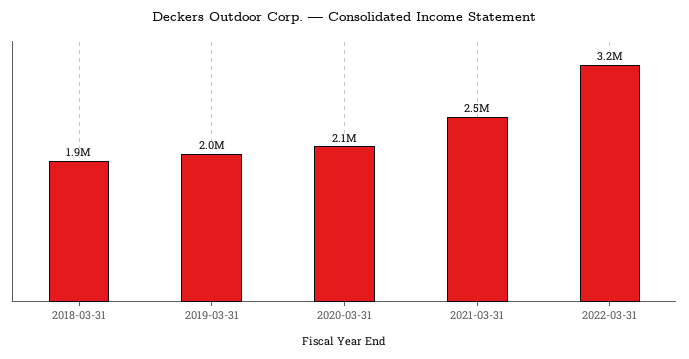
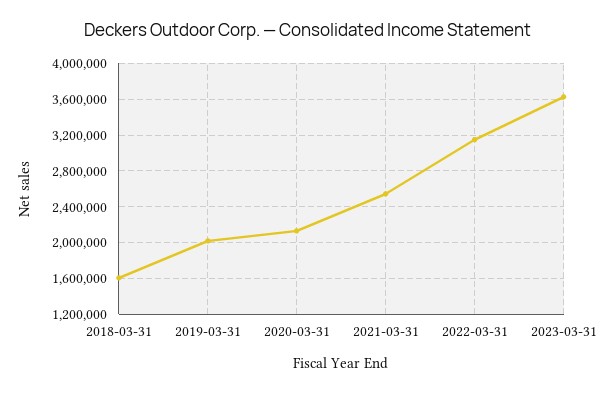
2018-03-31: 1900000 -> 1600000
2023-03-31: none -> 3600000

